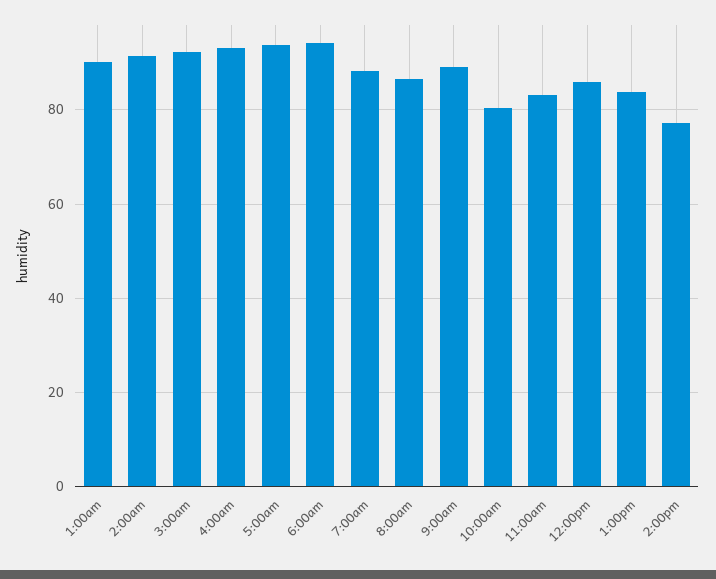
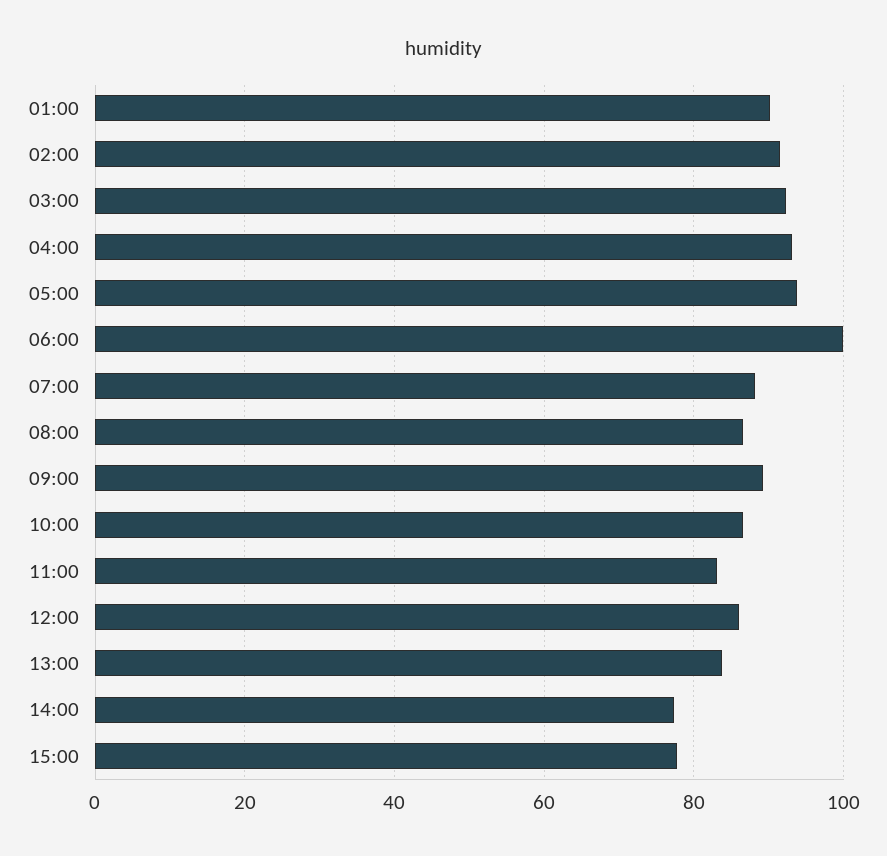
6:00am: 94 -> 100
10:00am: 80 -> 86
15:00: none -> 78

